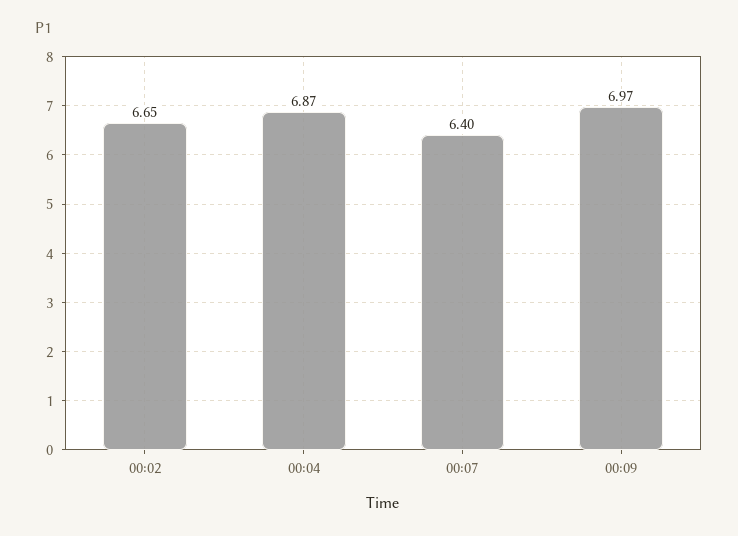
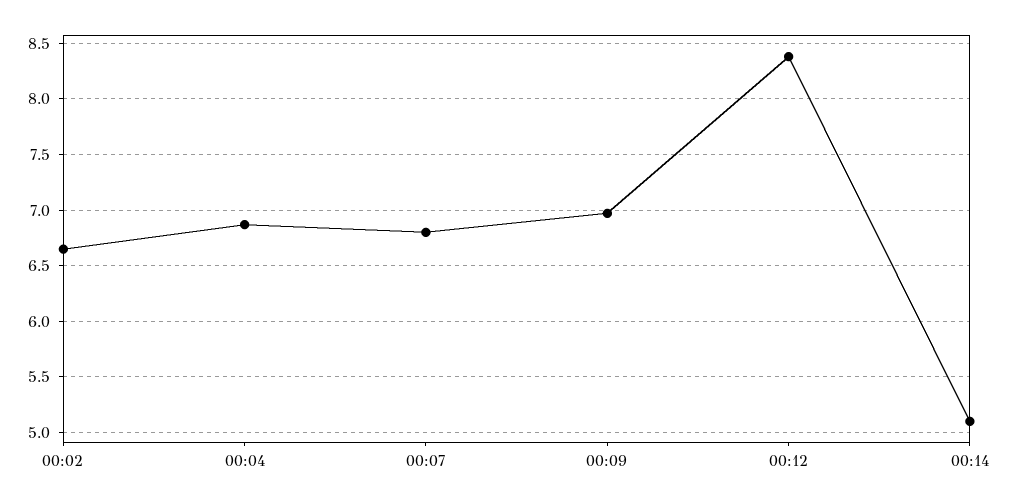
00:07: 6.4 -> 6.8
00:12: none -> 8.4
00:14: none -> 5.1

